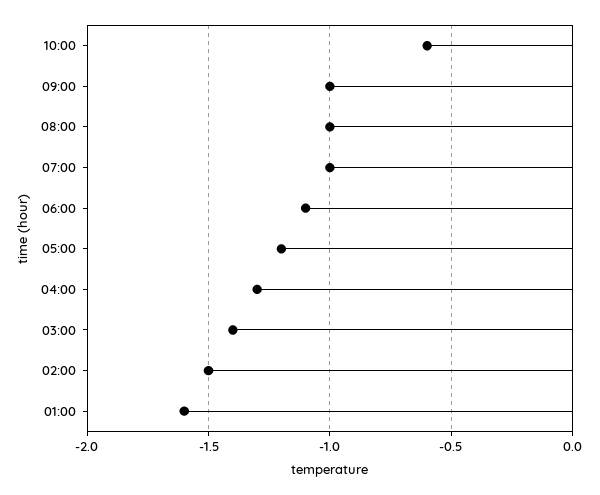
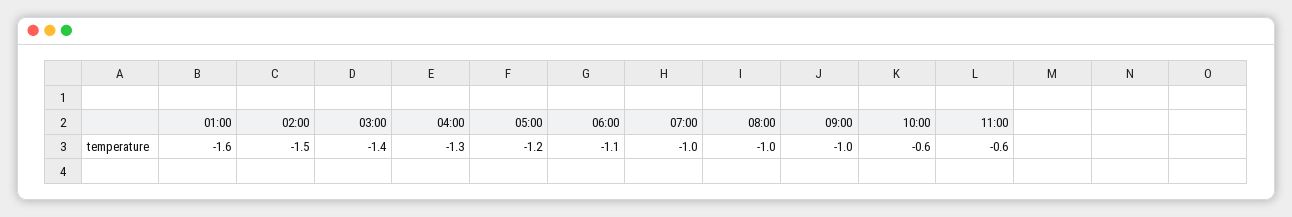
11:00: none -> -0.6

